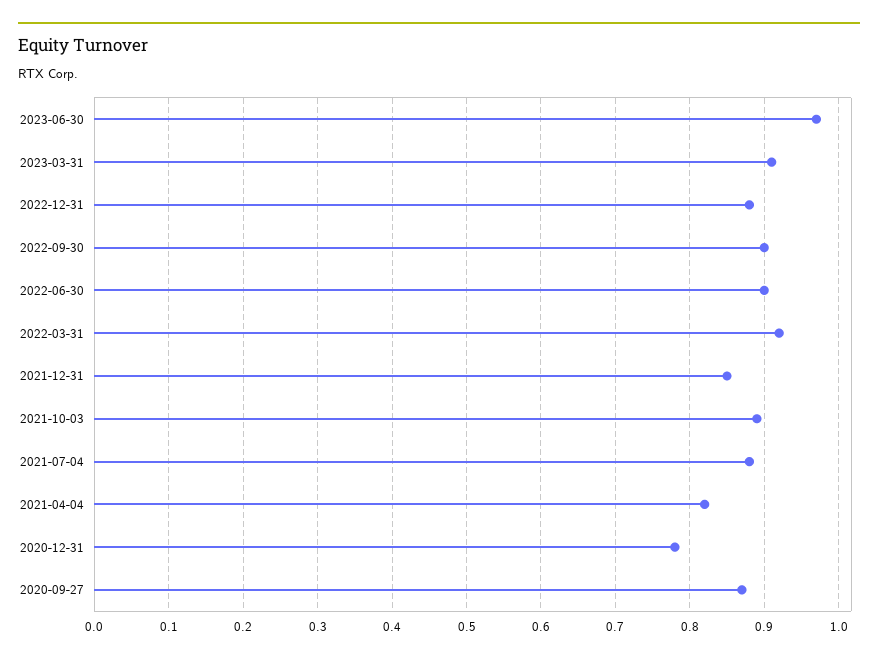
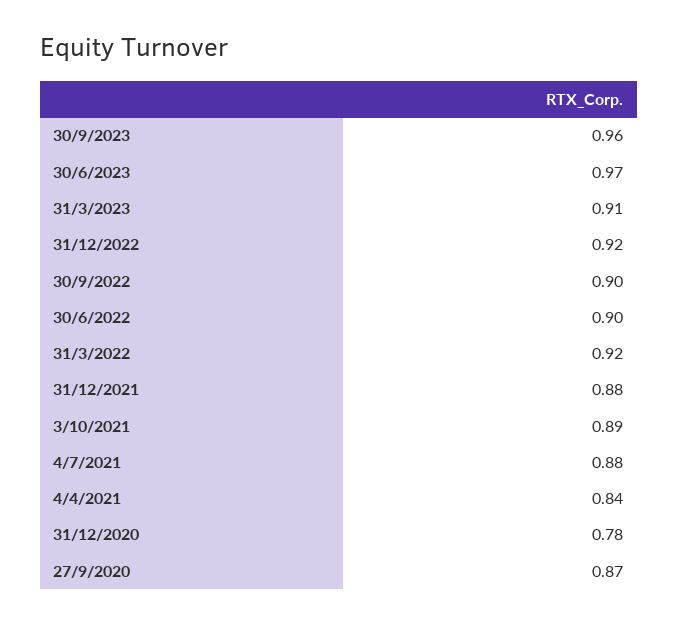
2022-12-31: 0.88 -> 0.92
2021-12-31: 0.85 -> 0.88
2021-04-04: 0.82 -> 0.84
30/9/2023: none -> 0.96

